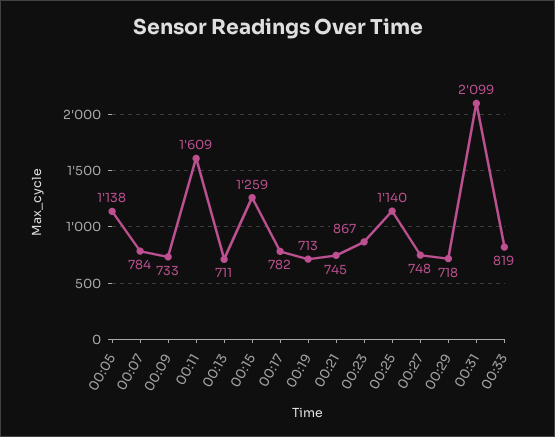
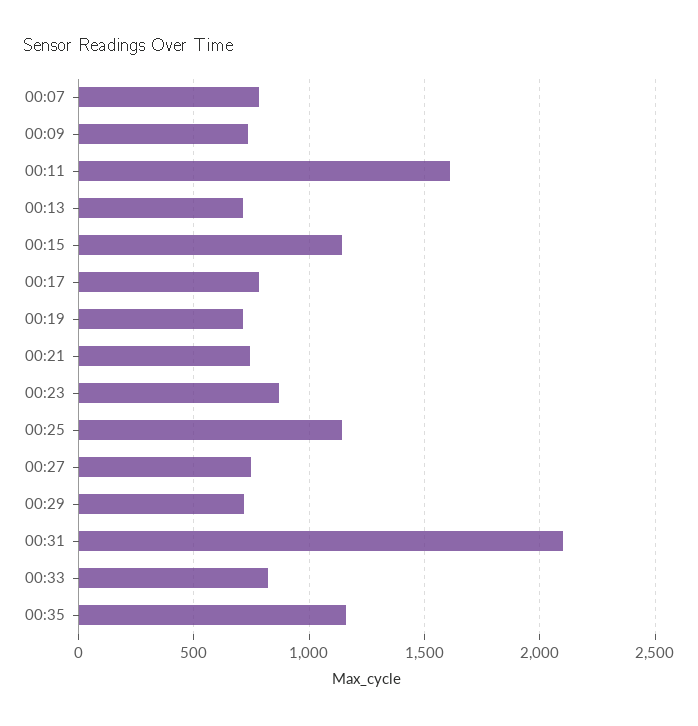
00:05: 1138 -> none
00:15: 1259 -> 1150
00:35: none -> 1150

